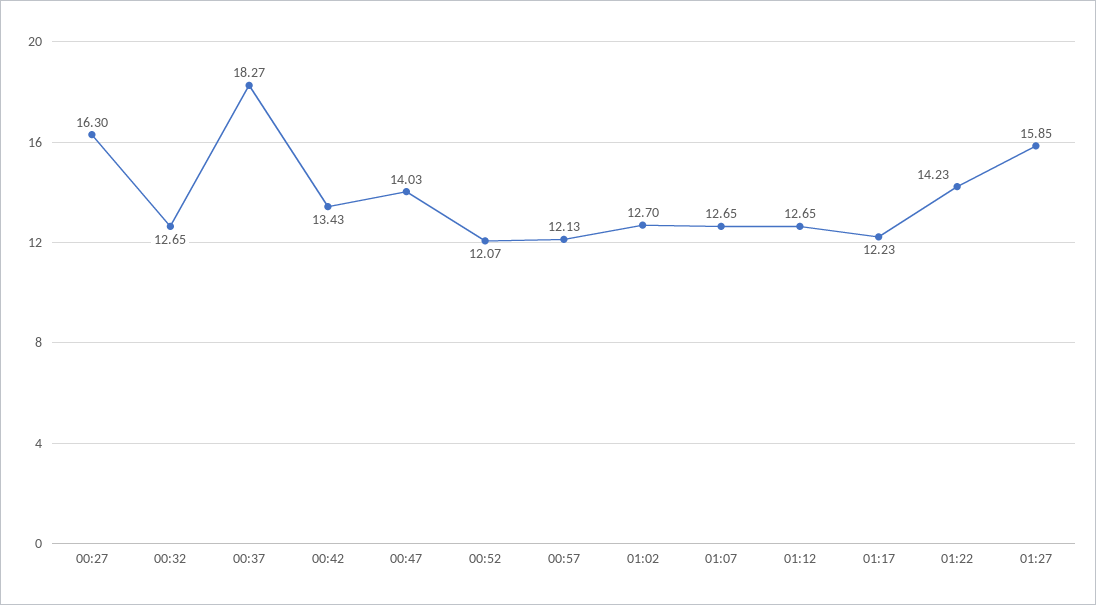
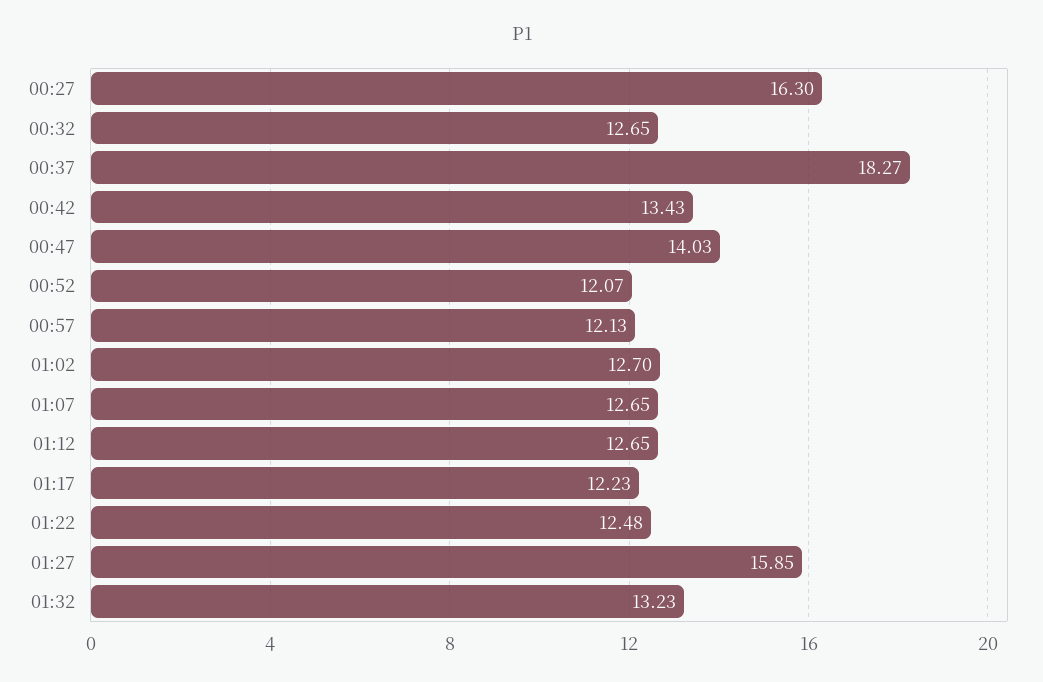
01:22: 14.23 -> 12.48
01:32: none -> 13.23

